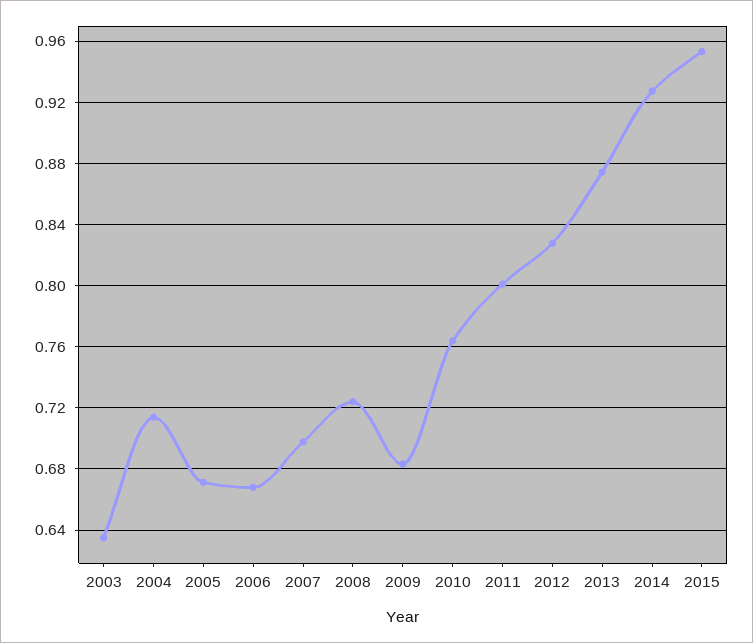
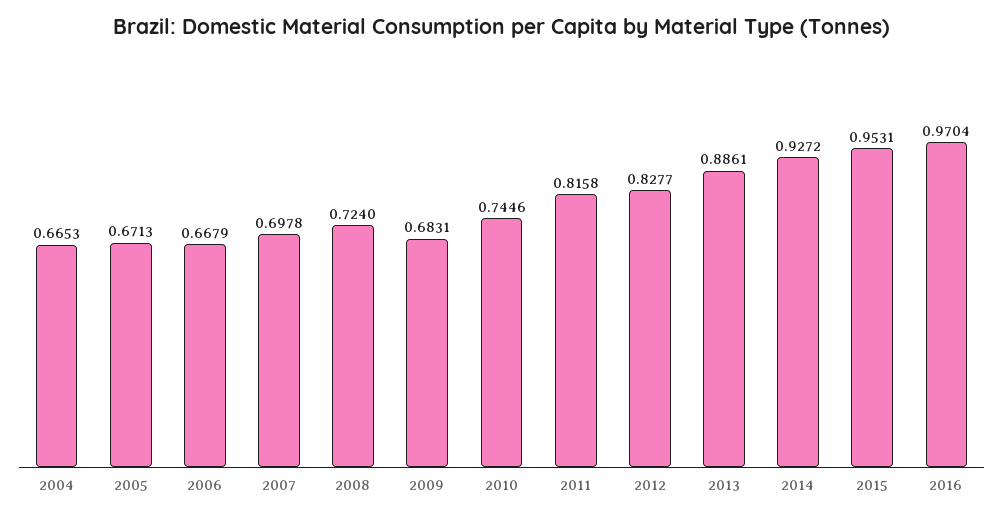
2003: 0.635 -> none
2004: 0.715 -> 0.6653
2010: 0.765 -> 0.7446
2011: 0.8 -> 0.8158
2013: 0.875 -> 0.8861
2016: none -> 0.9704

